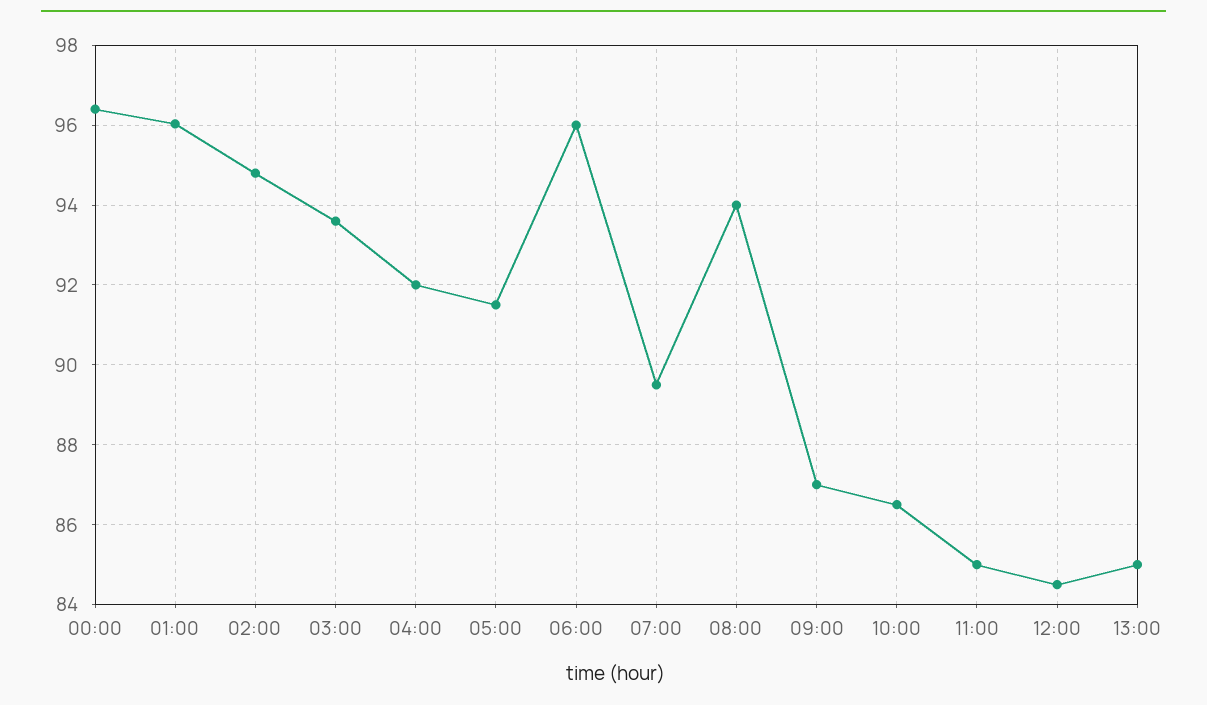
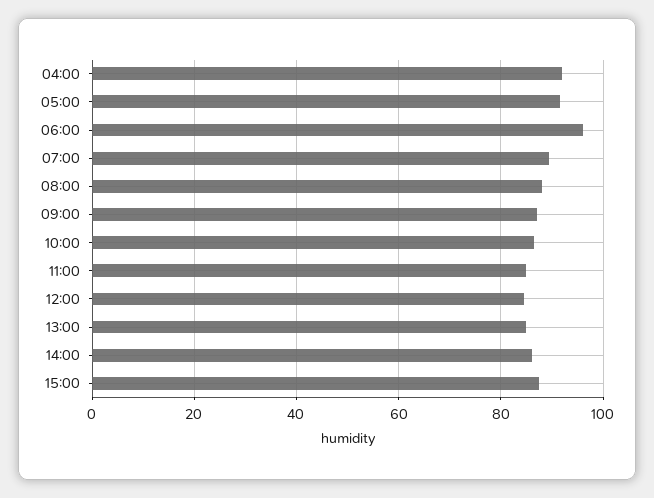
00:00: 96.4 -> none
01:00: 96 -> none
02:00: 94.8 -> none
03:00: 93.6 -> none
08:00: 94 -> 88
14:00: none -> 86
15:00: none -> 88

